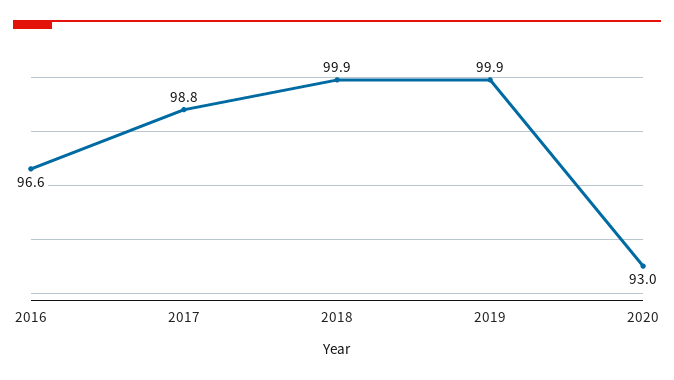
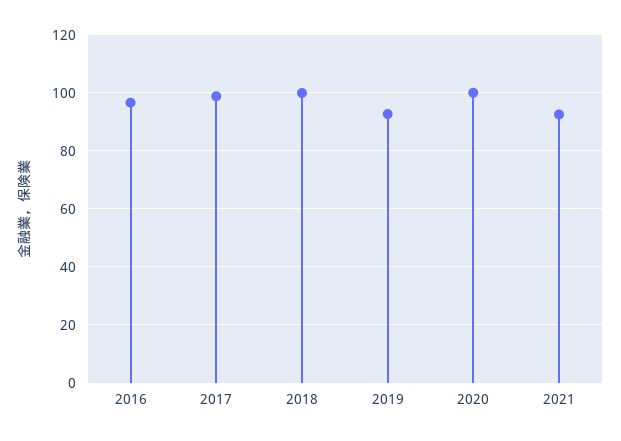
2019: 99.9 -> 92.5
2020: 93 -> 100
2021: none -> 92.5

